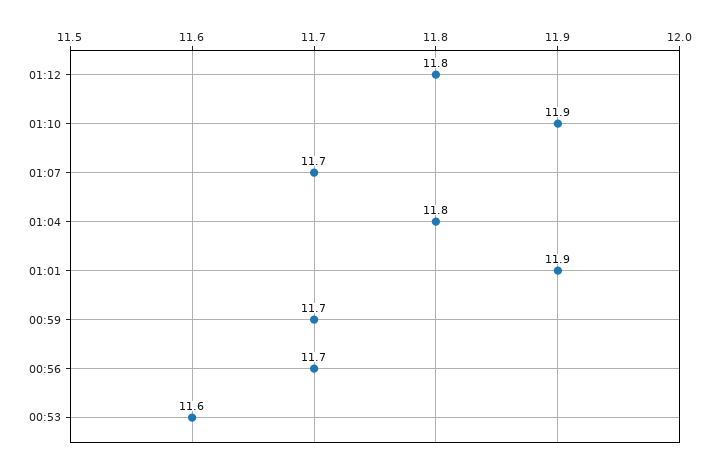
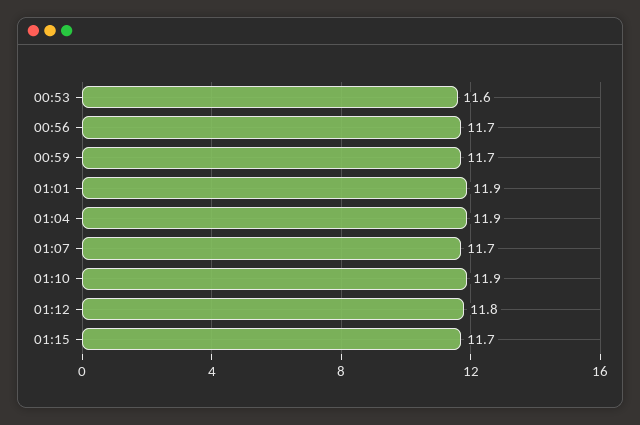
01:04: 11.8 -> 11.9
01:15: none -> 11.7

